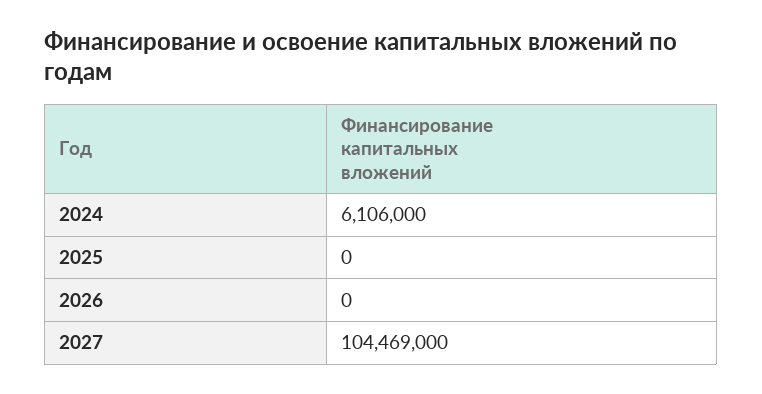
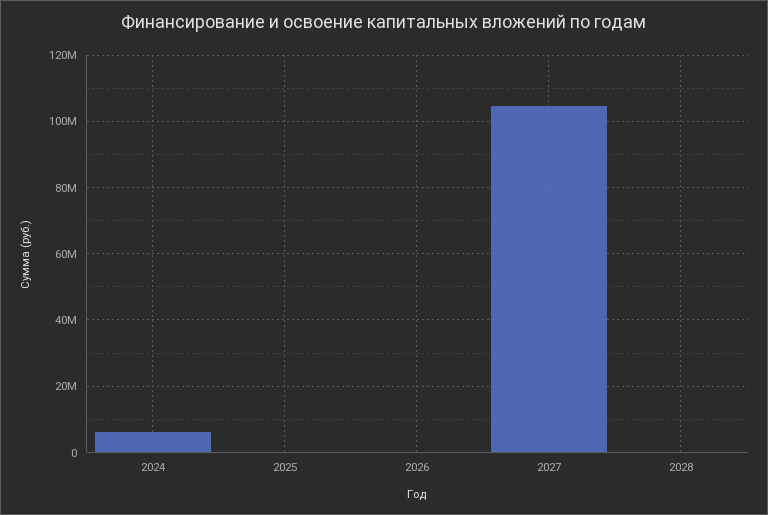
2028: none -> 0

